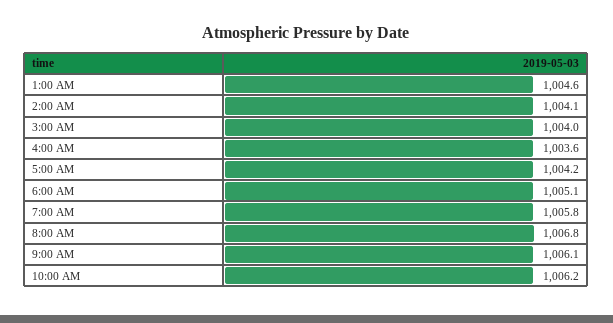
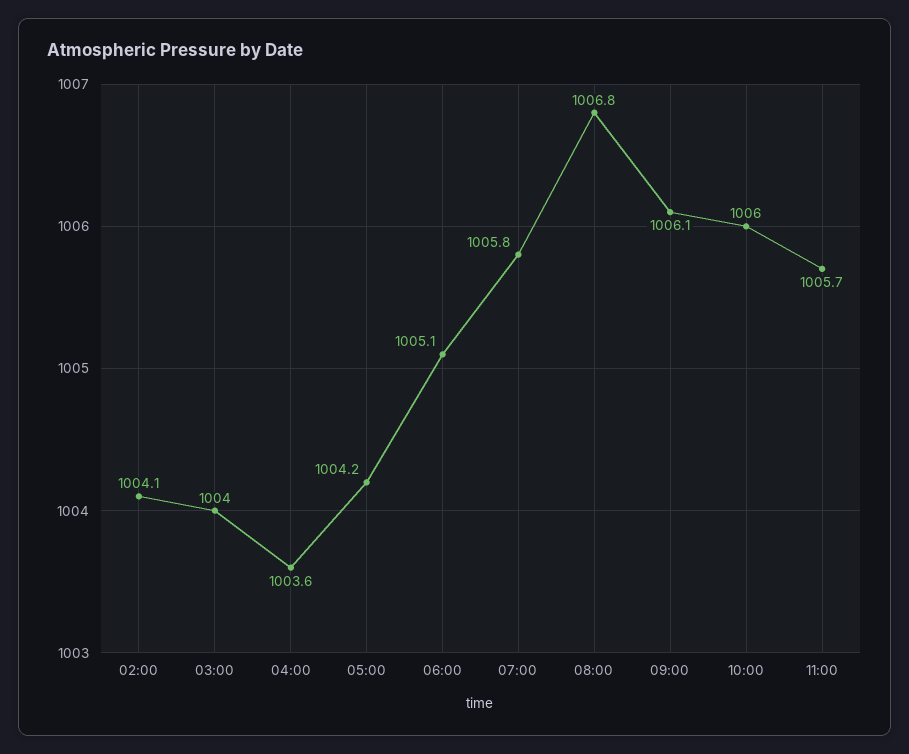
1:00 AM: 1004.6 -> none
10:00 AM: 1006.2 -> 1006
11:00: none -> 1005.7

